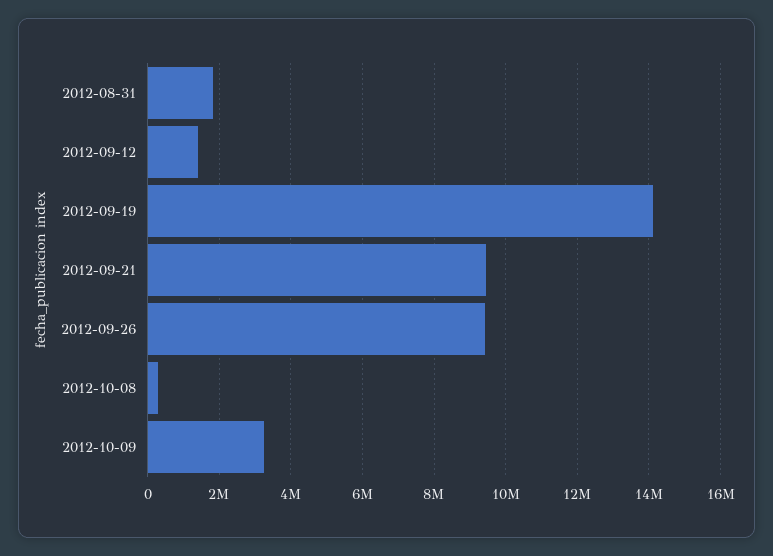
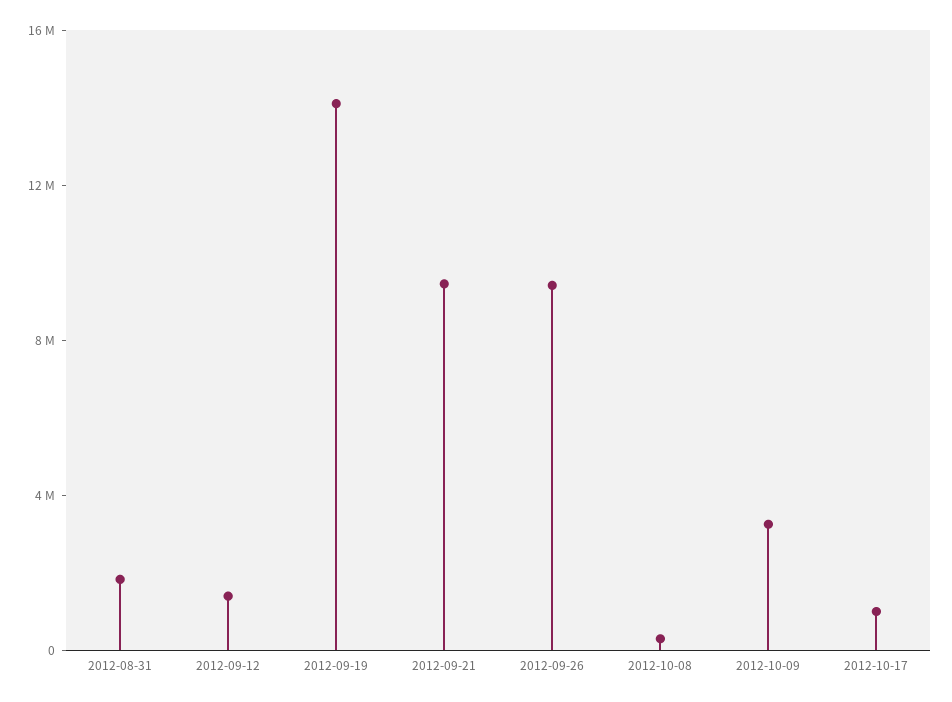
2012-10-17: none -> 1000000

